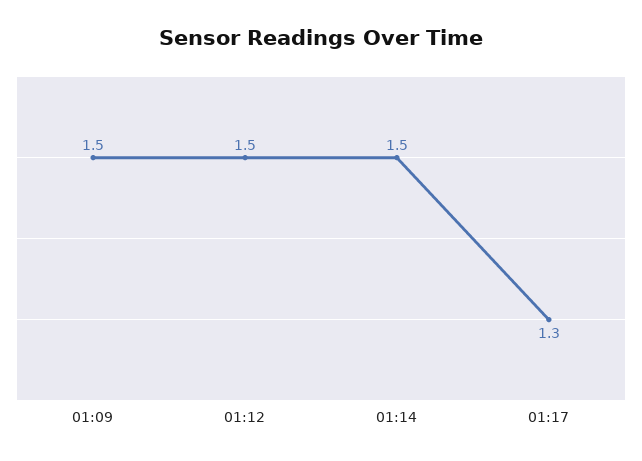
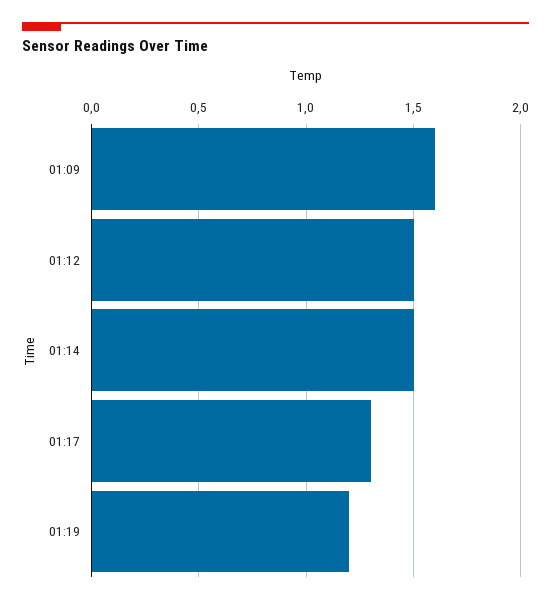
01:09: 1.5 -> 1.6
01:19: none -> 1.2

